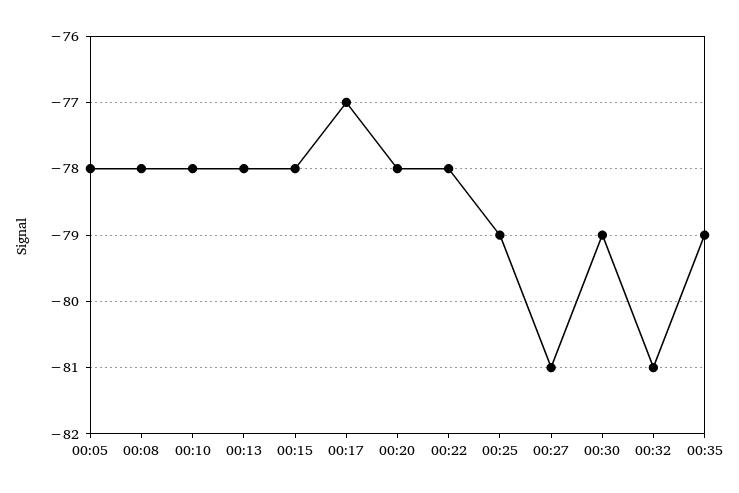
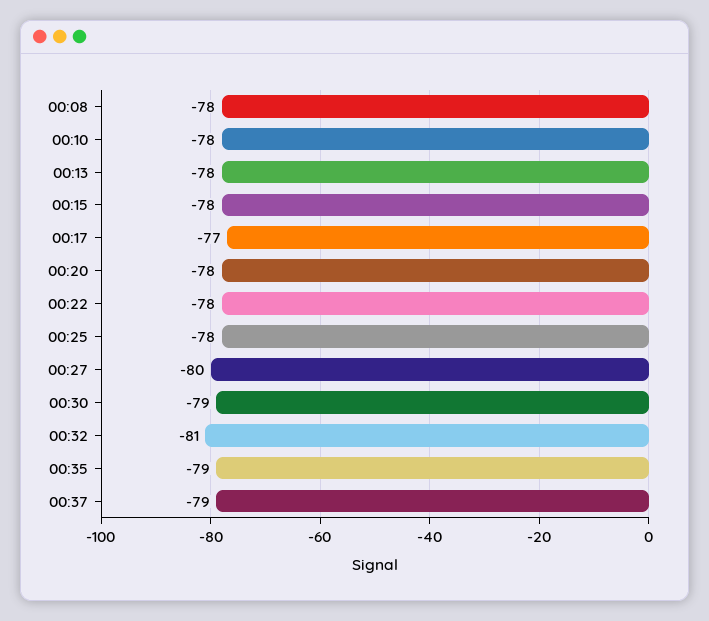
00:05: -78 -> none
00:25: -79 -> -78
00:27: -81 -> -80
00:37: none -> -79

